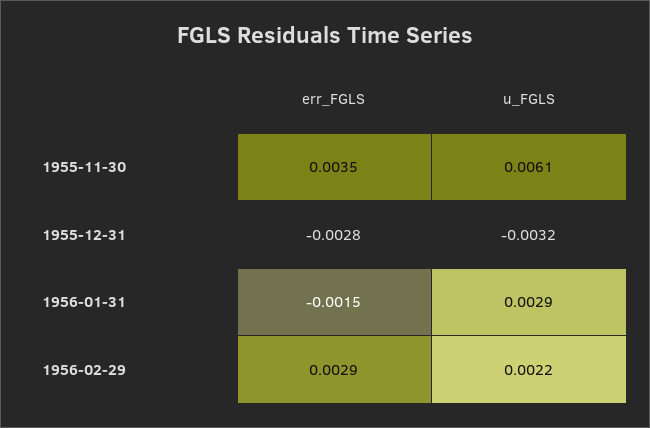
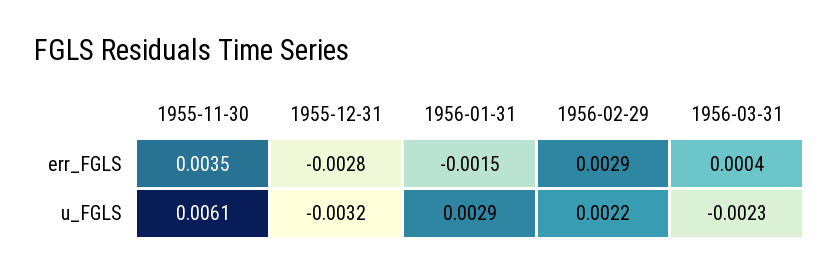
err_FGLS, 1956-03-31: none -> 0.0004
u_FGLS, 1956-03-31: none -> -0.0023

